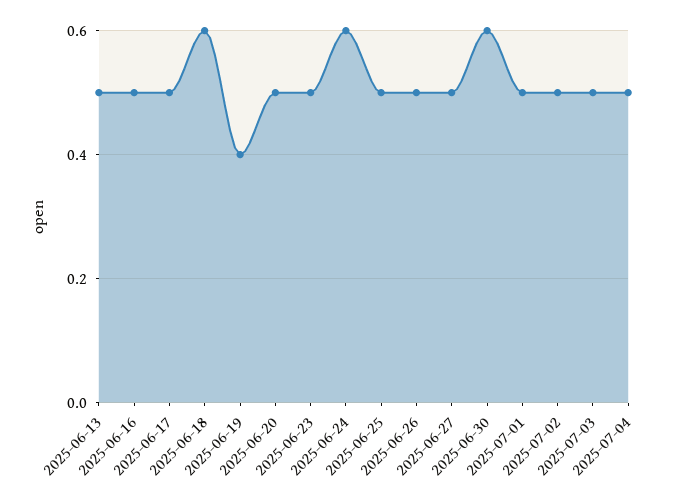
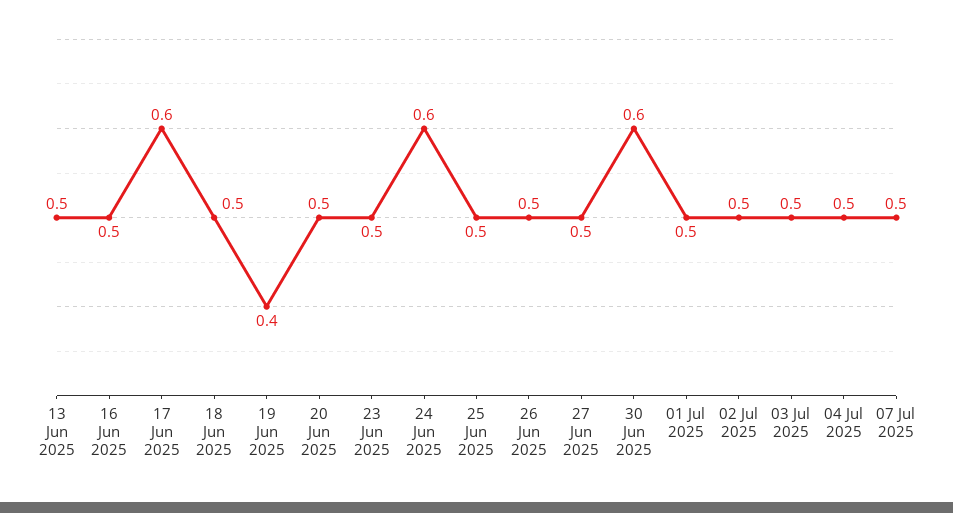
2025-06-17: 0.5 -> 0.6
2025-06-18: 0.6 -> 0.5
07 Jul 2025: none -> 0.5

